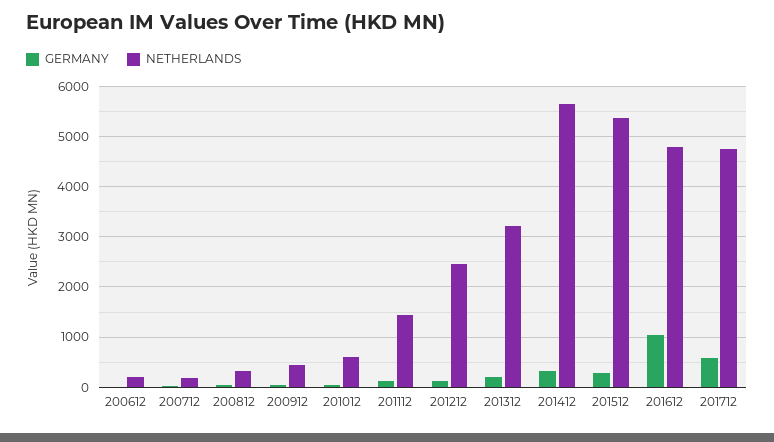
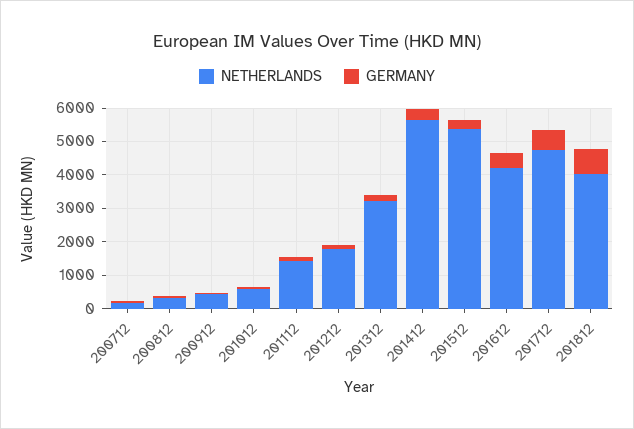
GERMANY, 200612: 0 -> none
NETHERLANDS, 200612: 200 -> none
NETHERLANDS, 201212: 2400 -> 1750
GERMANY, 201612: 1000 -> 500
NETHERLANDS, 201612: 4800 -> 4250
NETHERLANDS, 201812: none -> 4000
GERMANY, 201812: none -> 750

